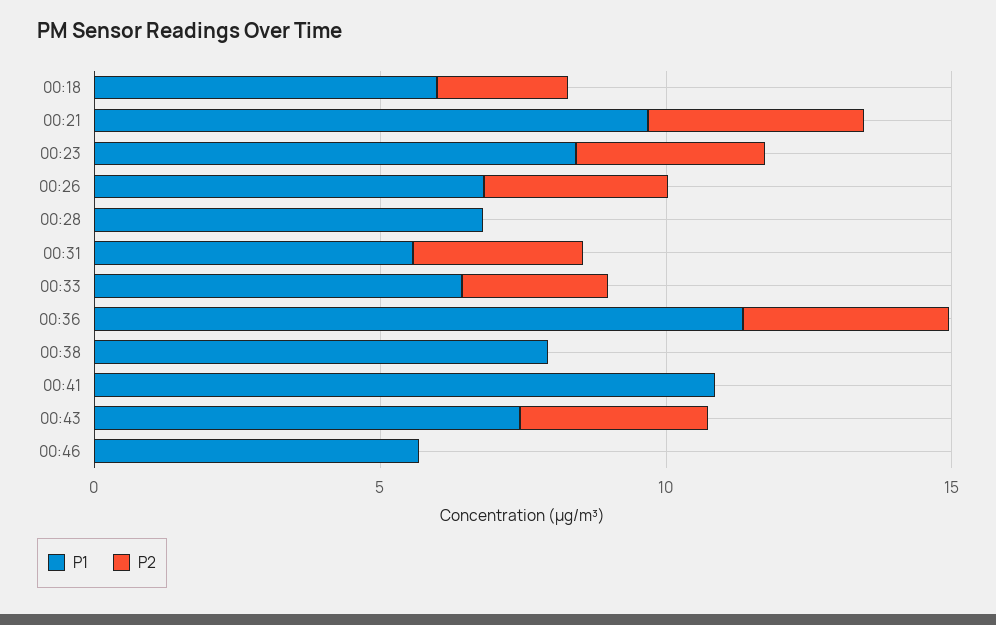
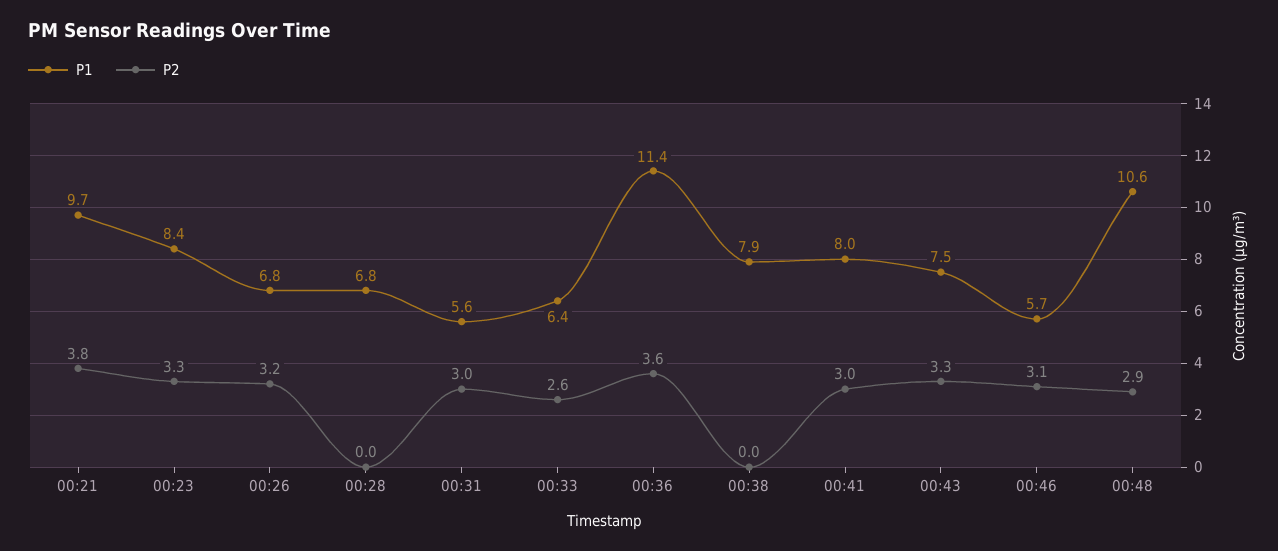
P1, 00:18: 6 -> none
P2, 00:18: 2 -> none
P1, 00:41: 11 -> 8
P2, 00:41: 0 -> 3
P2, 00:46: 0 -> 3.1
P1, 00:48: none -> 10.6
P2, 00:48: none -> 2.9

